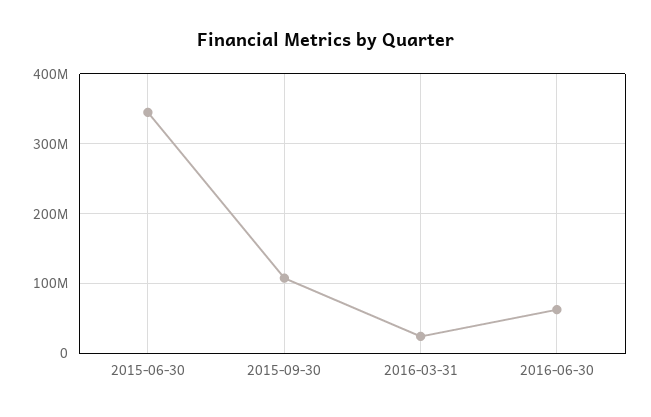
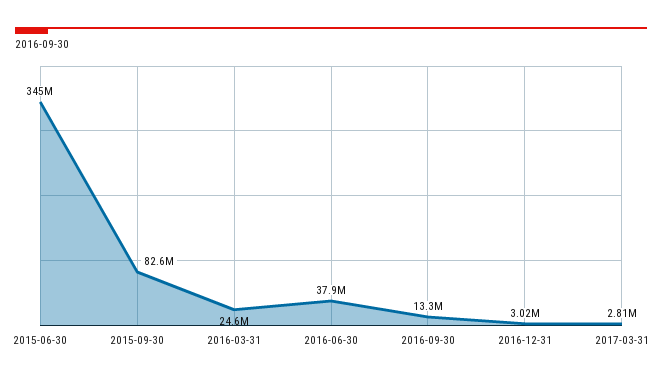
2015-09-30: 110000000 -> 82600000
2016-06-30: 60000000 -> 37900000
2016-09-30: none -> 13300000
2016-12-31: none -> 3020000
2017-03-31: none -> 2810000

